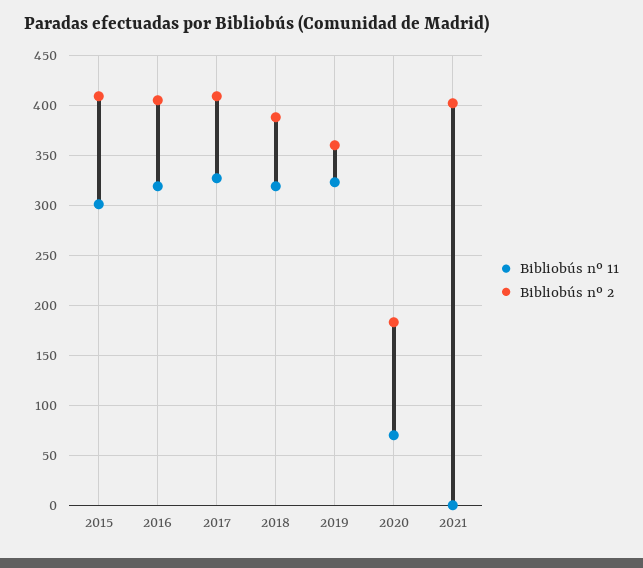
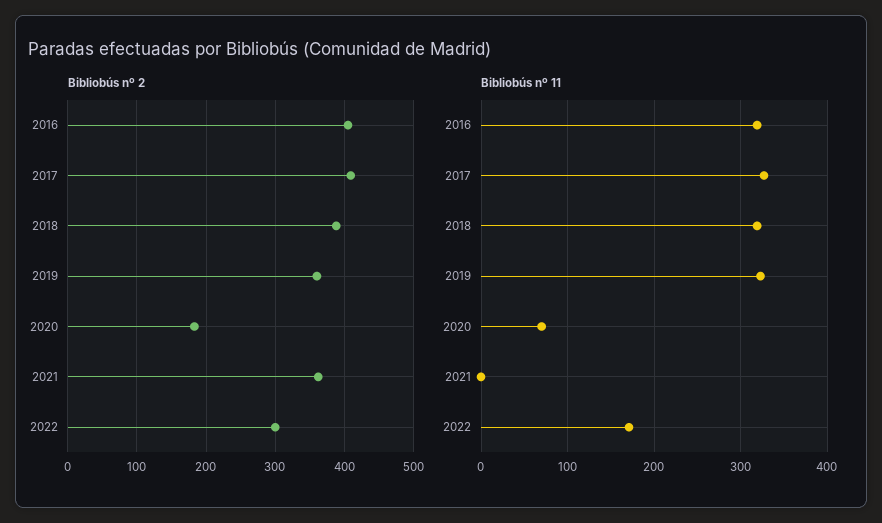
Bibliobús nº 11, 2015: 300 -> none
Bibliobús nº 2, 2015: 410 -> none
Bibliobús nº 2, 2021: 400 -> 360
Bibliobús nº 2, 2022: none -> 300
Bibliobús nº 11, 2022: none -> 170

